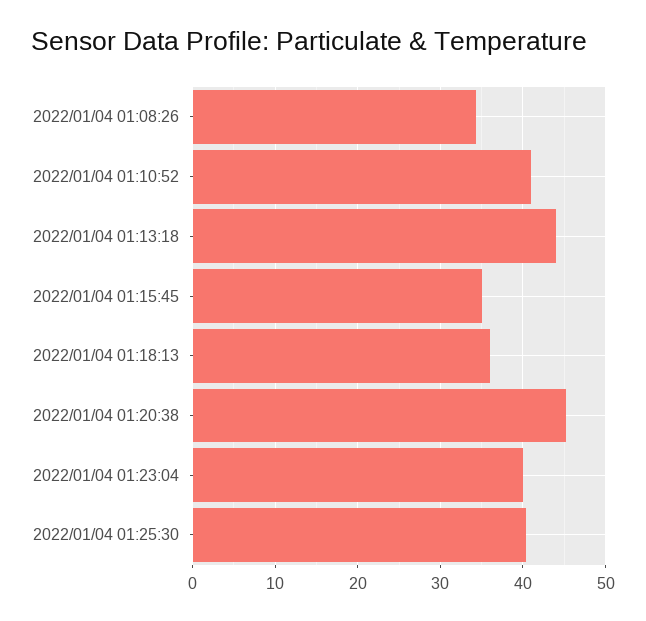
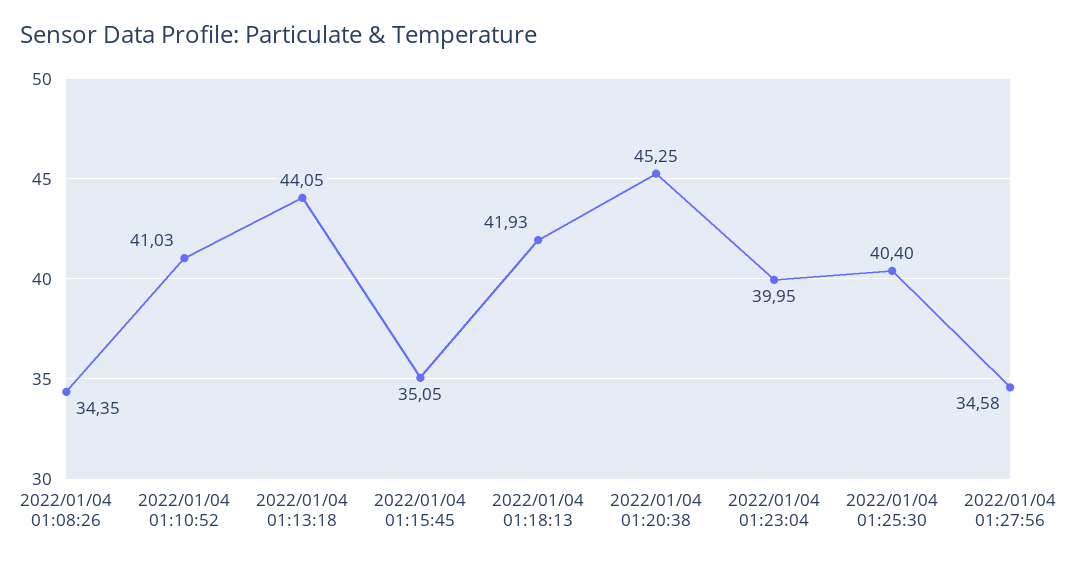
2022/01/04 01:18:13: 36 -> 41.93
2022/01/04 01:27:56: none -> 34.58

